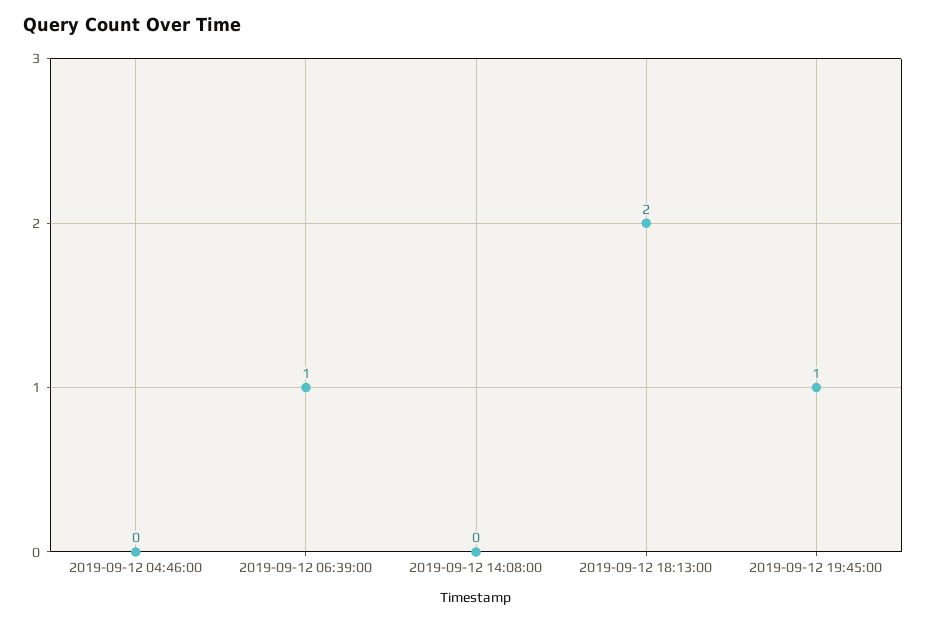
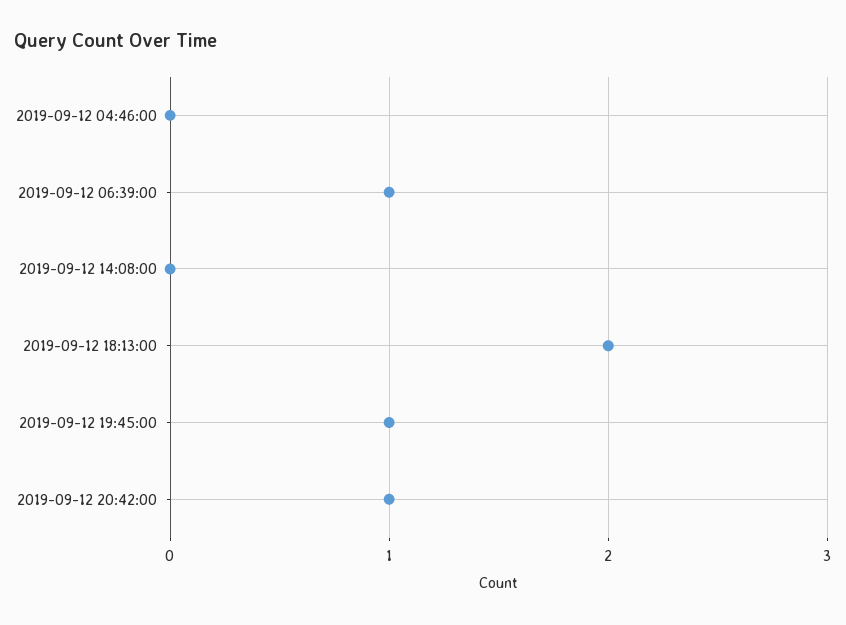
2019-09-12 20:42:00: none -> 1

